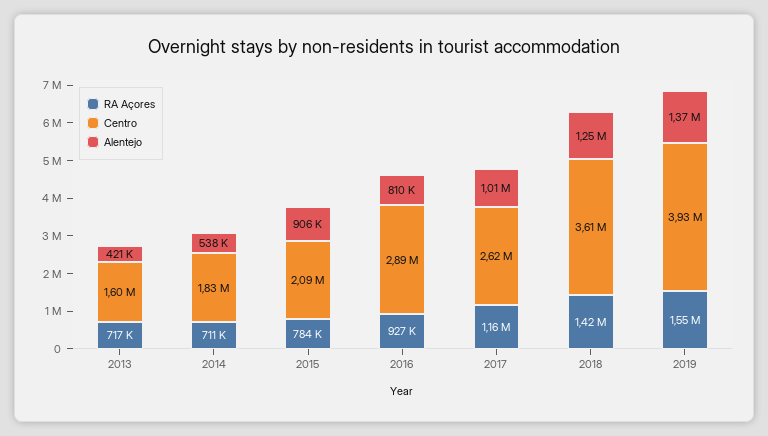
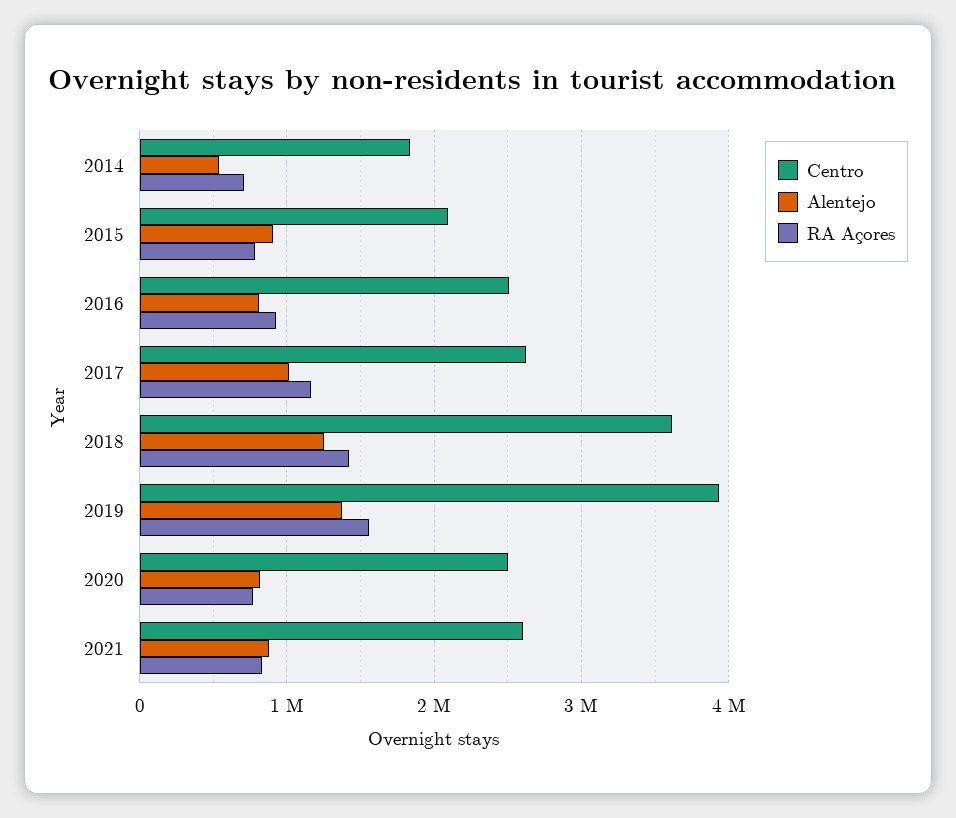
RA Açores, 2013: 717000 -> none
Centro, 2013: 1600000 -> none
Alentejo, 2013: 421000 -> none
Centro, 2016: 2890000 -> 2500000
Centro, 2020: none -> 2500000
Alentejo, 2020: none -> 800000
RA Açores, 2020: none -> 800000
Centro, 2021: none -> 2600000
Alentejo, 2021: none -> 900000
RA Açores, 2021: none -> 800000

